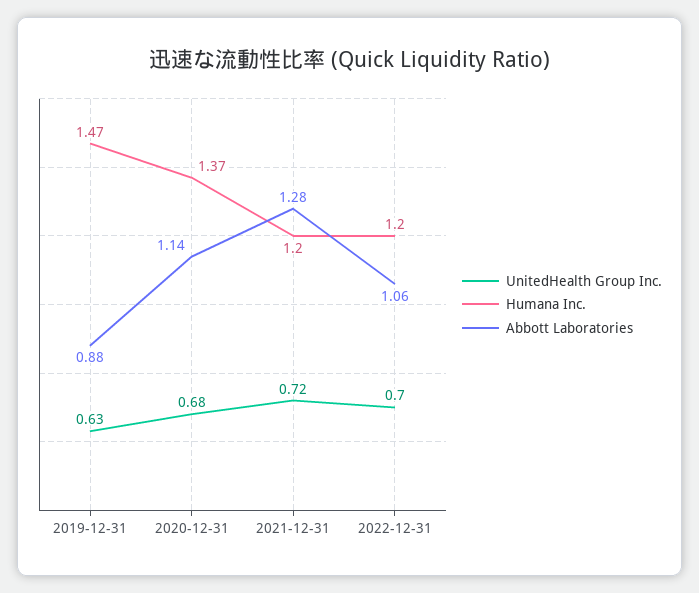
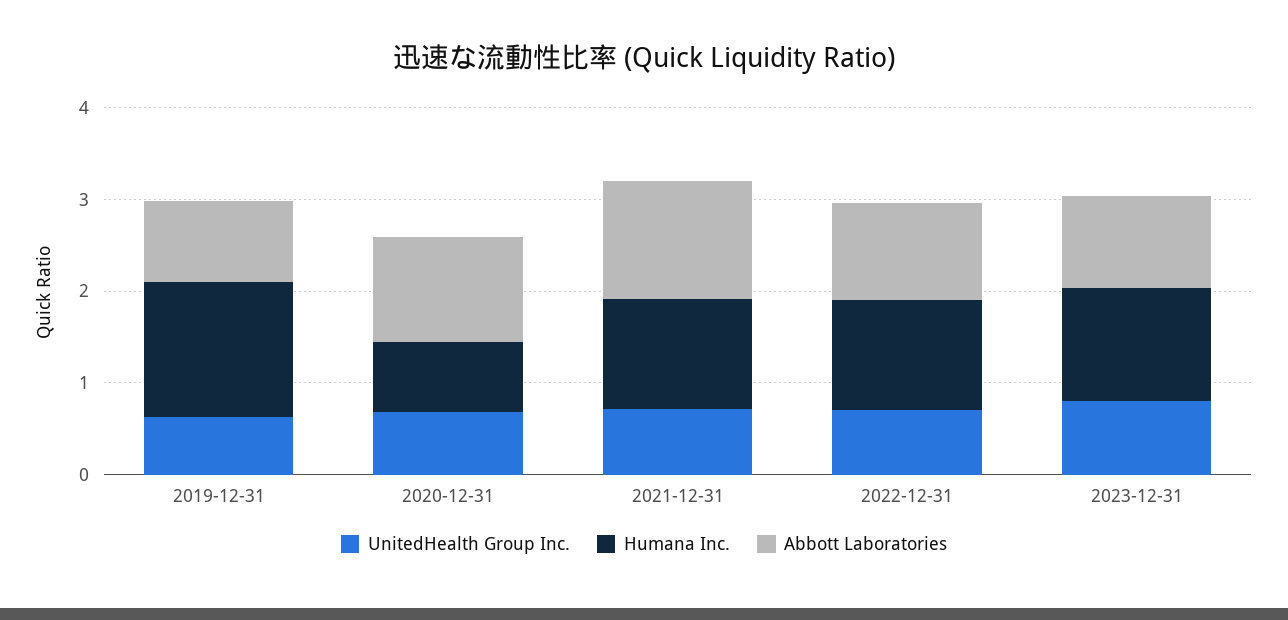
Humana Inc., 2020-12-31: 1.37 -> 0.8
UnitedHealth Group Inc., 2023-12-31: none -> 0.8
Humana Inc., 2023-12-31: none -> 1.2
Abbott Laboratories, 2023-12-31: none -> 1

